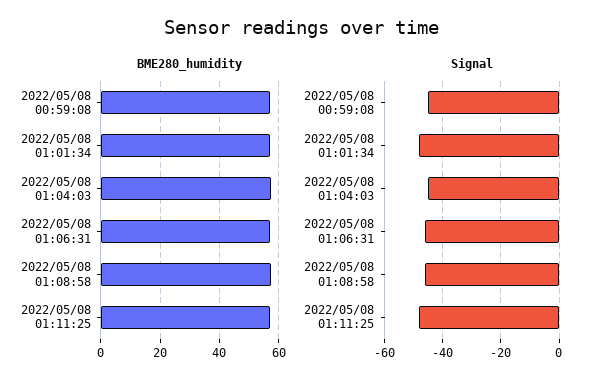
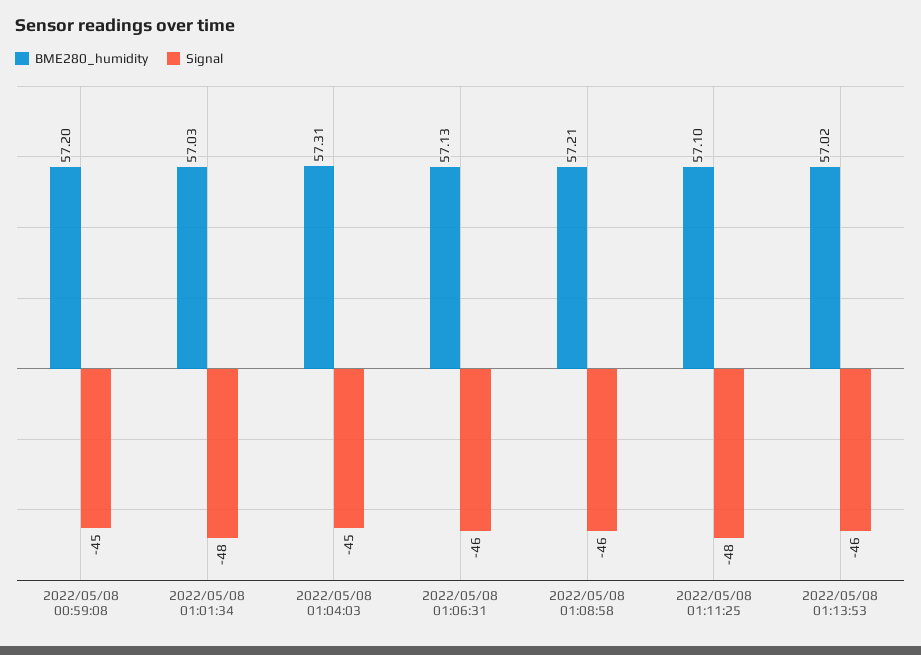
BME280_humidity, 2022/05/08 01:13:53: none -> 57.02
Signal, 2022/05/08 01:13:53: none -> -46

